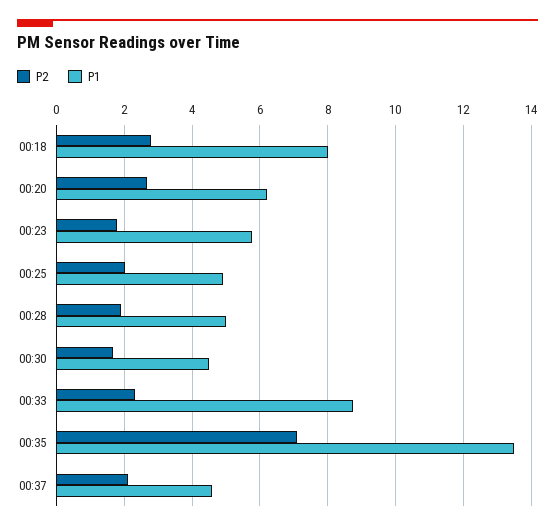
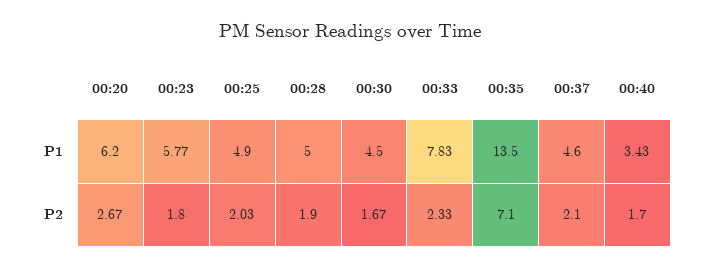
P2, 00:18: 2.8 -> none
P1, 00:18: 8 -> none
P1, 00:33: 8.8 -> 7.83
P1, 00:40: none -> 3.43
P2, 00:40: none -> 1.7

